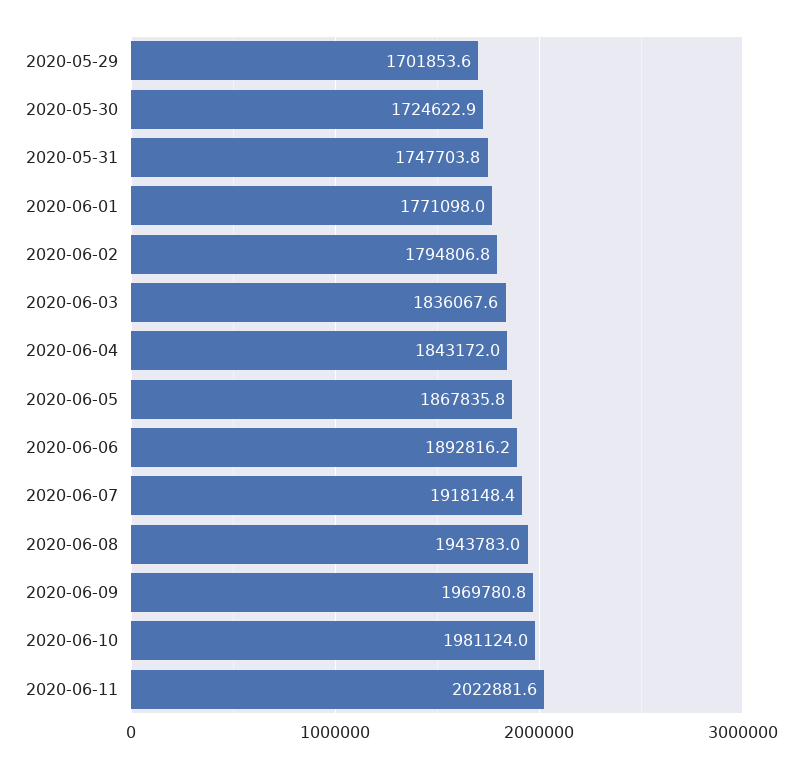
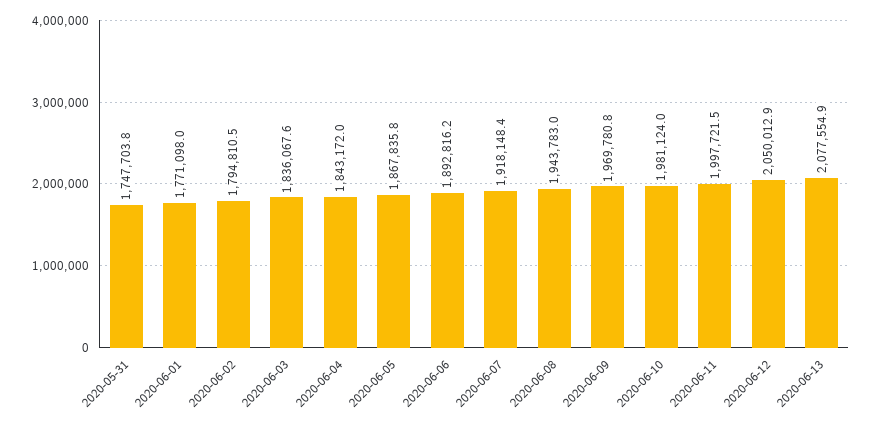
2020-05-29: 1701853.6 -> none
2020-05-30: 1724622.9 -> none
2020-06-02: 1794806.8 -> 1794810.5
2020-06-11: 2022881.6 -> 1997721.5
2020-06-12: none -> 2050012.9
2020-06-13: none -> 2077554.9

